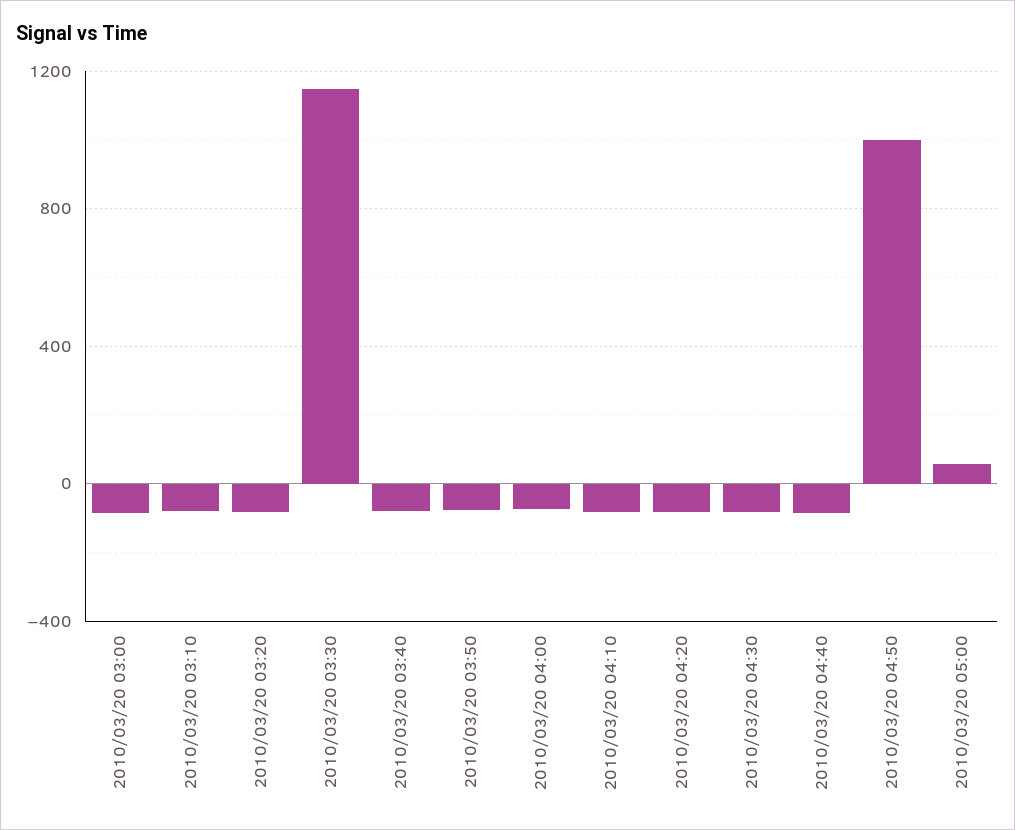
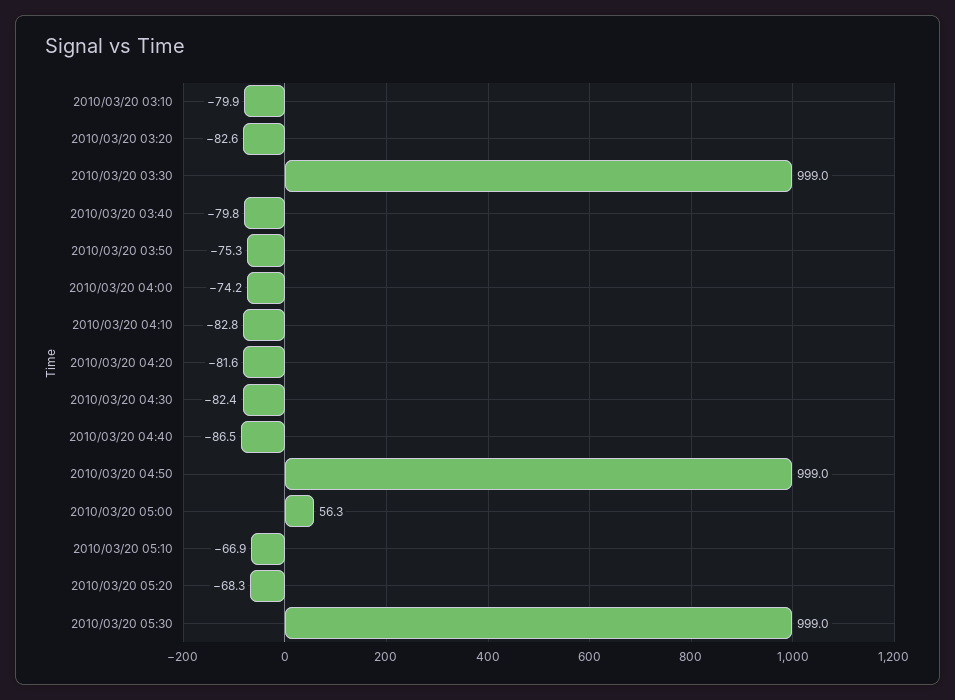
2010/03/20 03:00: -100 -> none
2010/03/20 03:30: 1150 -> 999
2010/03/20 05:10: none -> -66.9
2010/03/20 05:20: none -> -68.3
2010/03/20 05:30: none -> 999

